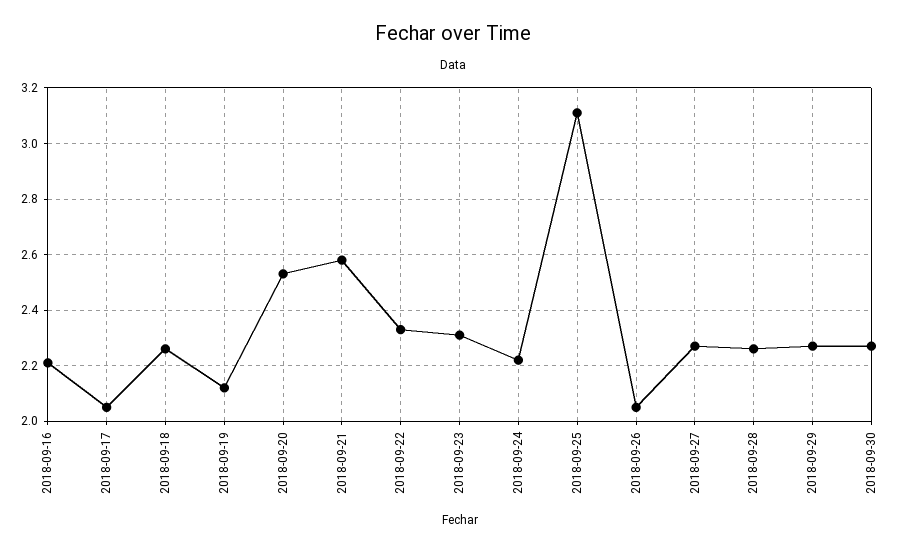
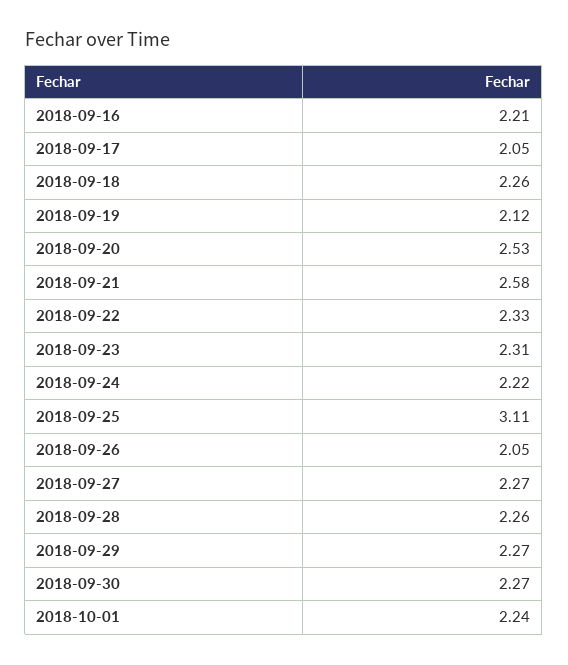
2018-10-01: none -> 2.24

